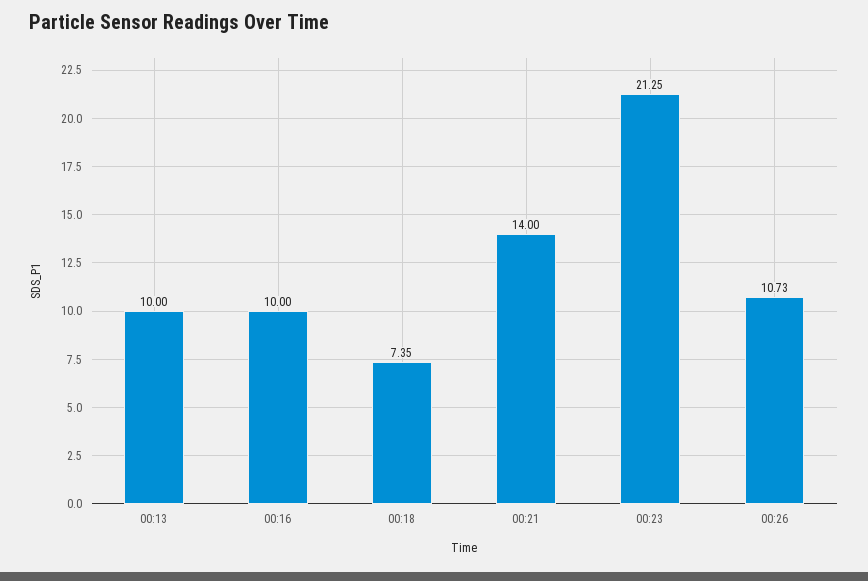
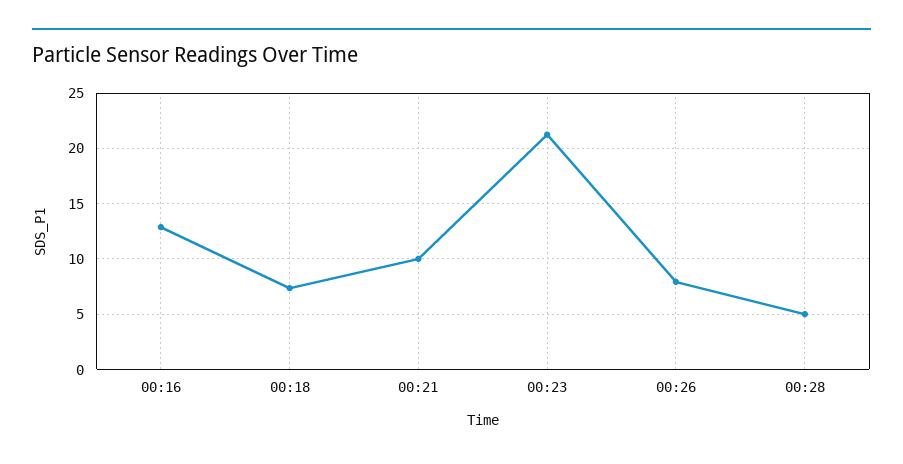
00:13: 10 -> none
00:16: 10 -> 13
00:21: 14 -> 10
00:26: 10.73 -> 8
00:28: none -> 5

